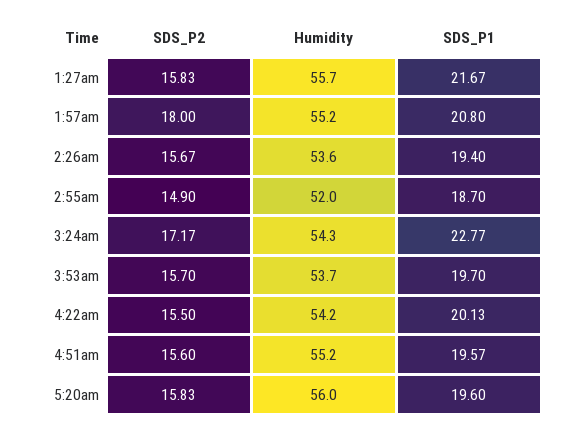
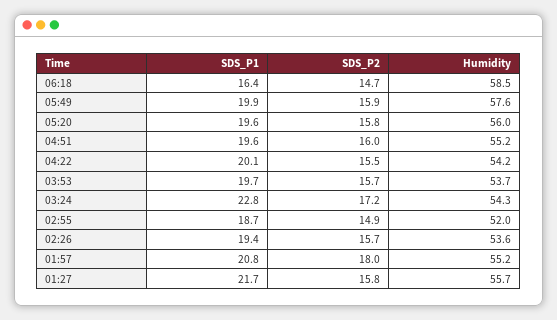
SDS_P2, 4:51am: 15.6 -> 16
SDS_P1, 06:18: none -> 16.4
SDS_P2, 06:18: none -> 14.7
Humidity, 06:18: none -> 58.5
SDS_P1, 05:49: none -> 19.9
SDS_P2, 05:49: none -> 15.9
Humidity, 05:49: none -> 57.6

